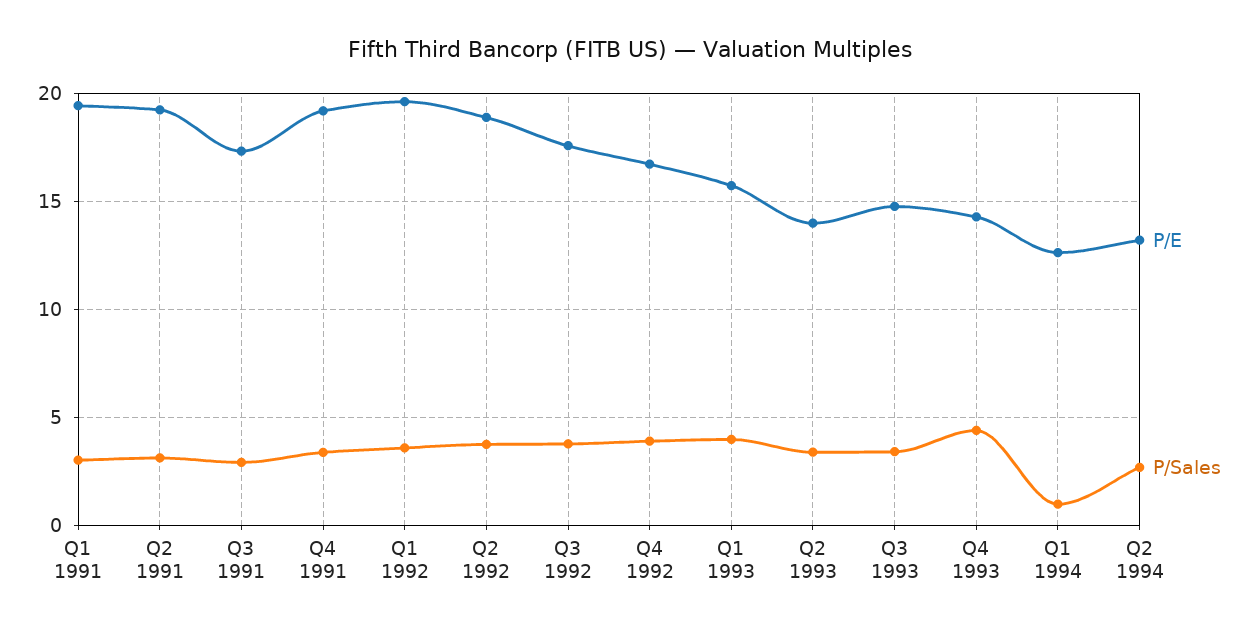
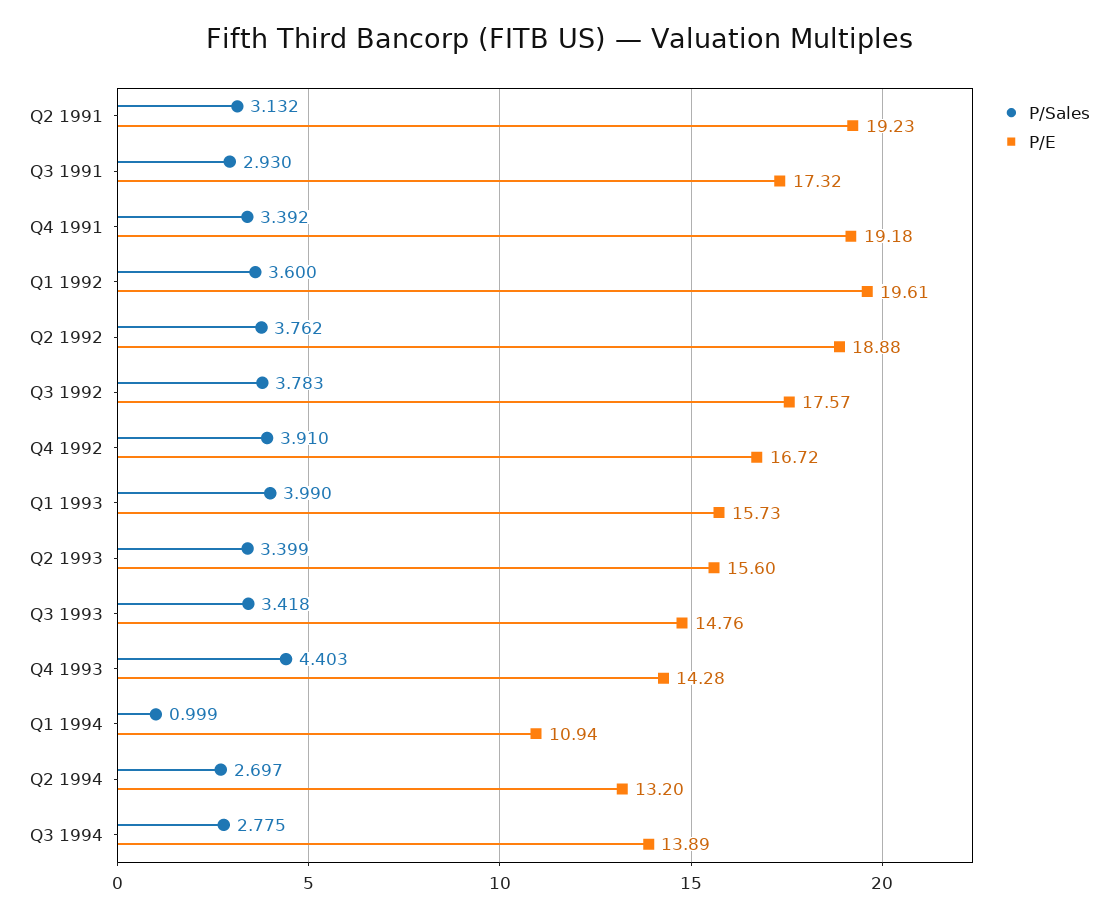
P/E, Q1 1991: 19.5 -> none
P/Sales, Q1 1991: 3 -> none
P/E, Q2 1993: 14 -> 15.6
P/E, Q1 1994: 12.5 -> 10.94
P/Sales, Q3 1994: none -> 2.775
P/E, Q3 1994: none -> 13.89

